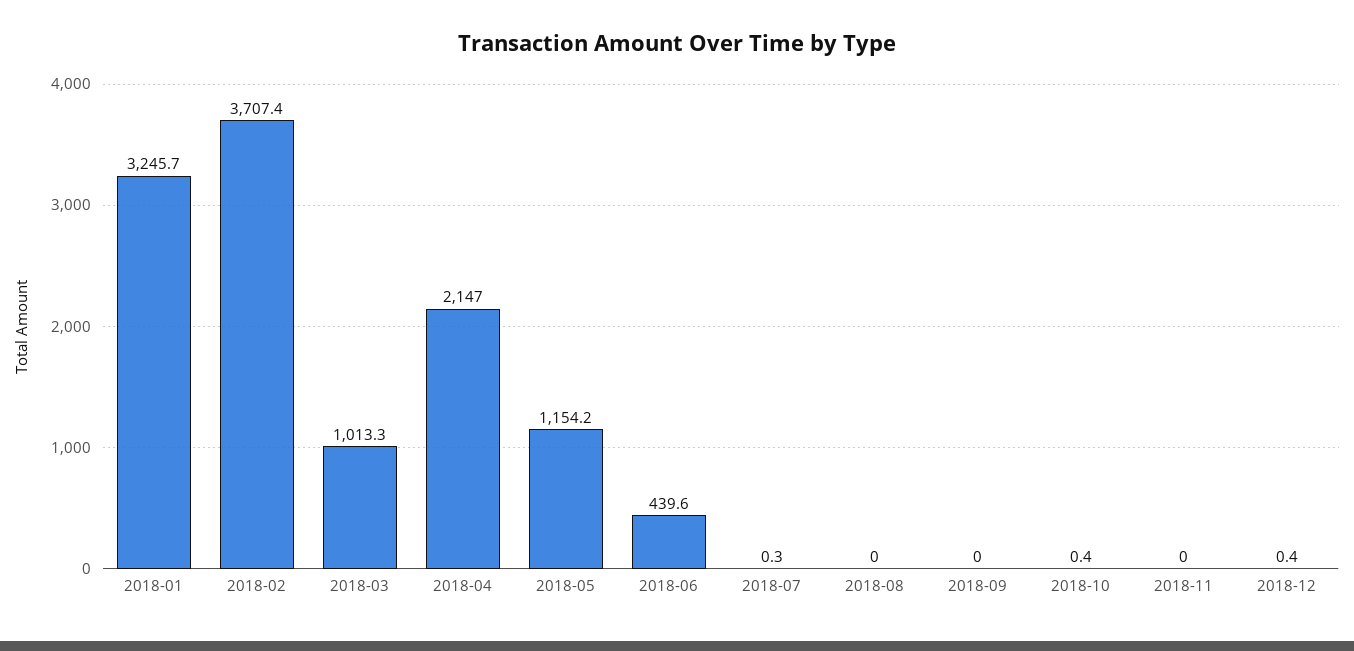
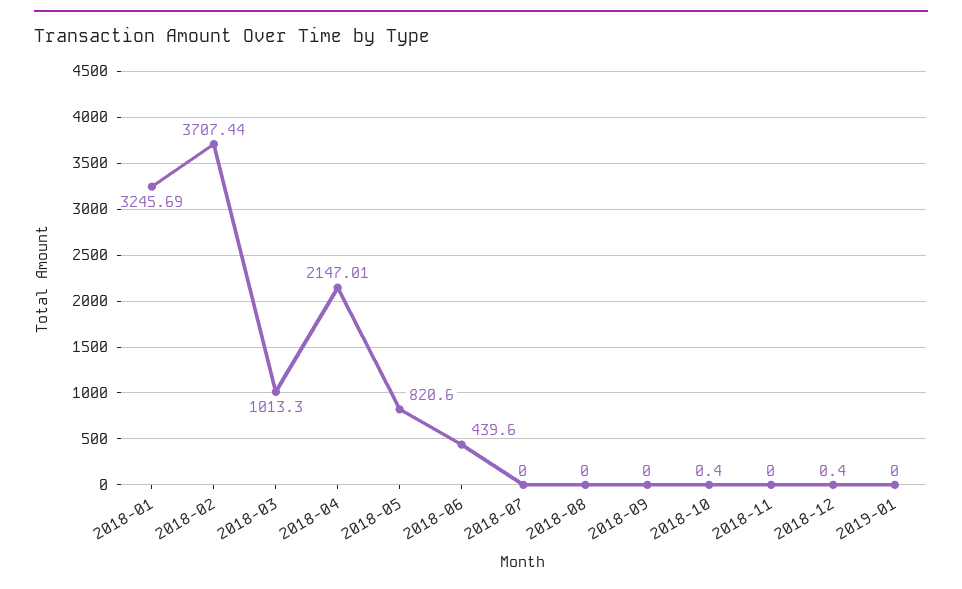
2018-05: 1154.2 -> 820.6
2018-07: 0.3 -> 0
2019-01: none -> 0

